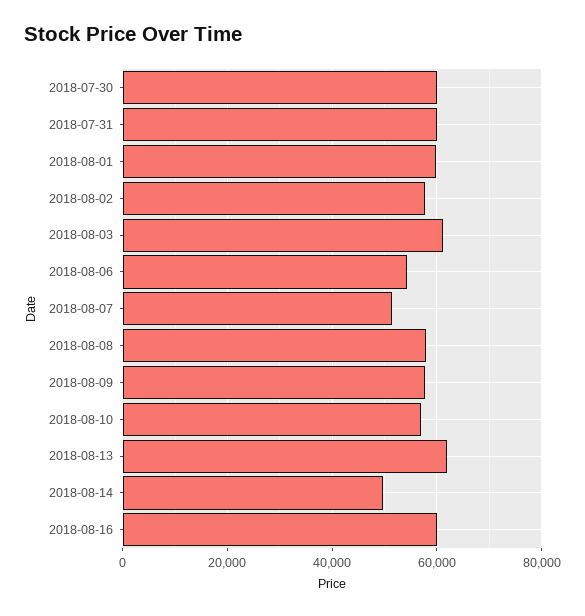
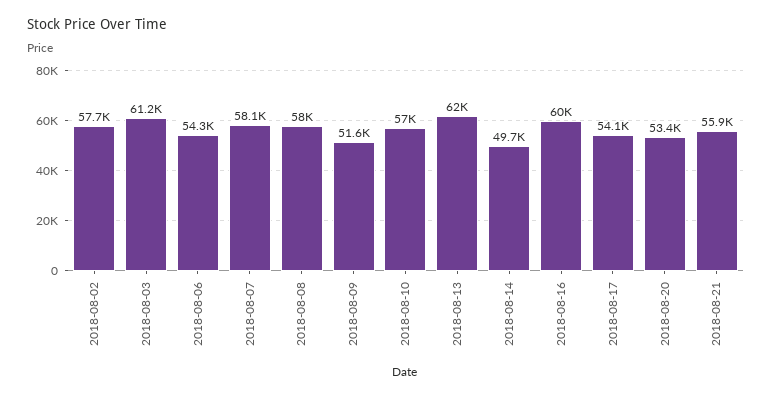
2018-07-30: 60000 -> none
2018-07-31: 60000 -> none
2018-08-01: 60000 -> none
2018-08-07: 52000 -> 58100
2018-08-09: 58000 -> 51600
2018-08-17: none -> 54100
2018-08-20: none -> 53400
2018-08-21: none -> 55900

